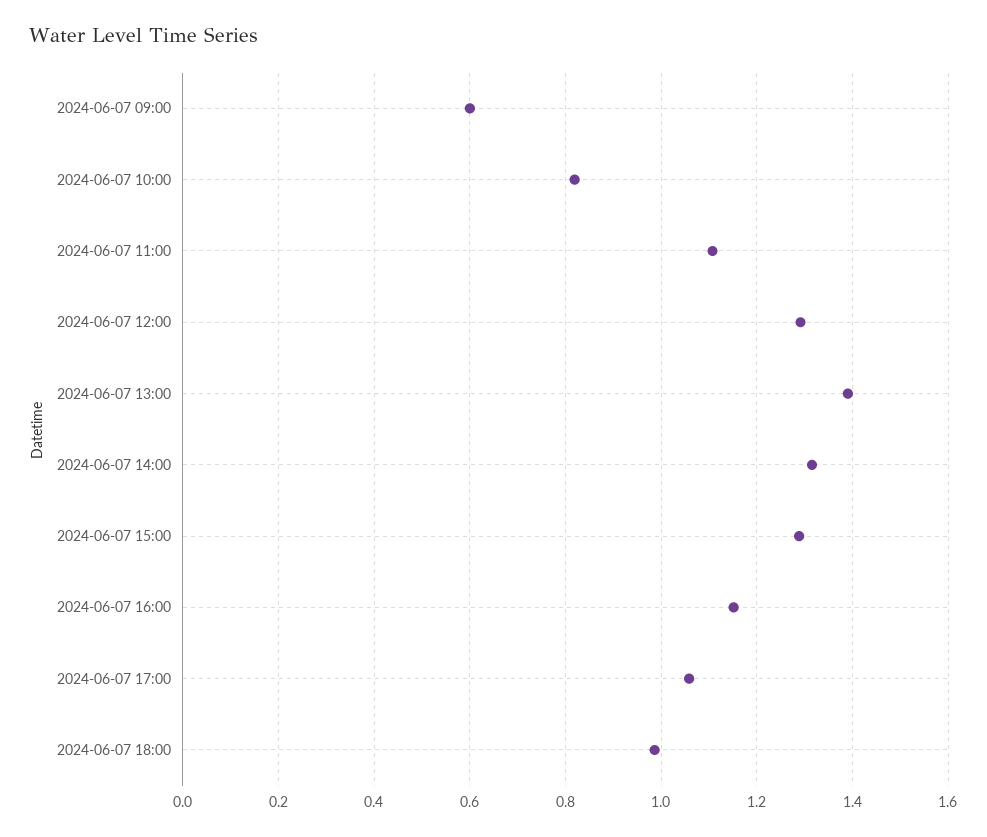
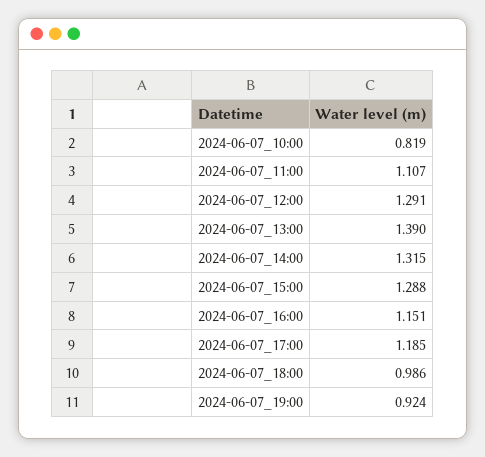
2024-06-07 09:00: 0.6 -> none
2024-06-07 17:00: 1.06 -> 1.185
2024-06-07_19:00: none -> 0.924

